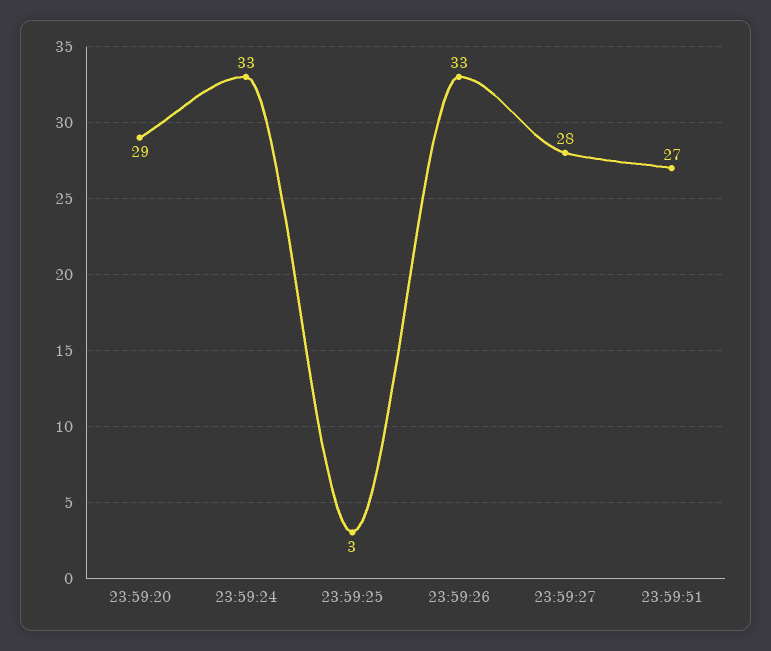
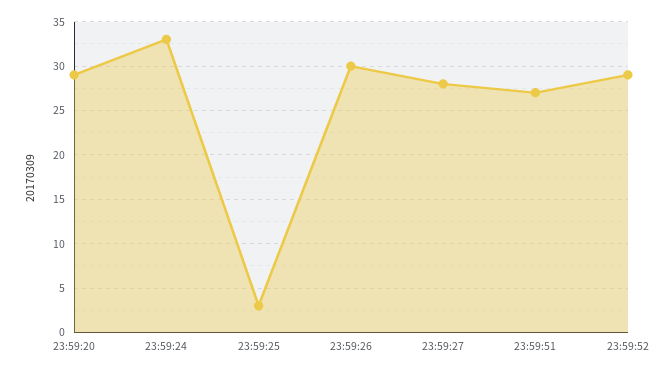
23:59:26: 33 -> 30
23:59:52: none -> 29

